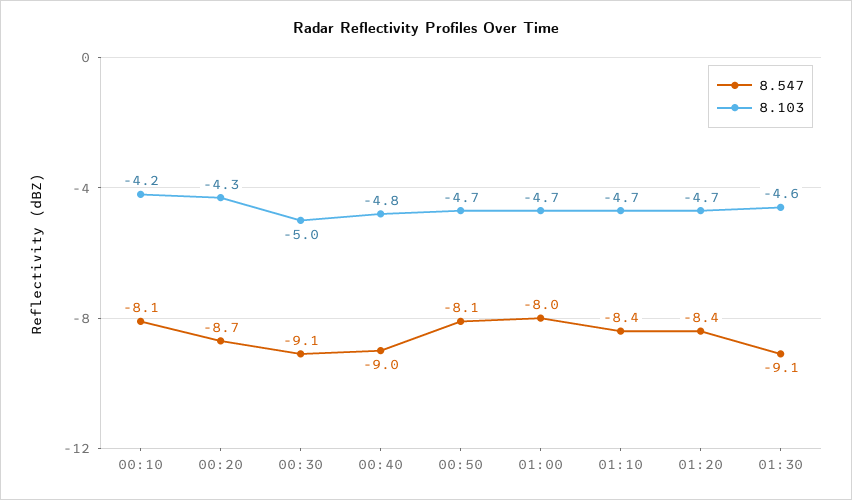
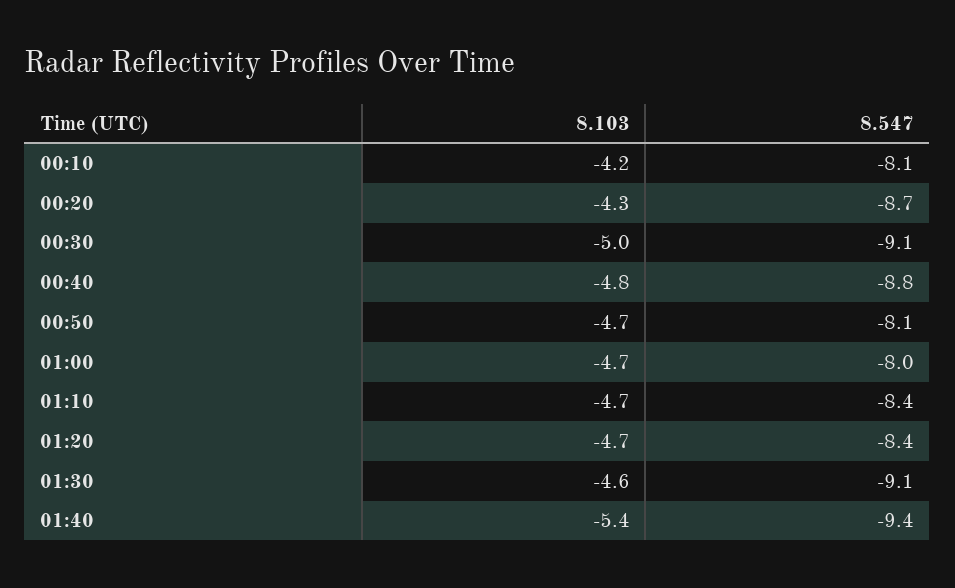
8.547, 00:40: -9 -> -8.8
8.103, 01:40: none -> -5.4
8.547, 01:40: none -> -9.4

